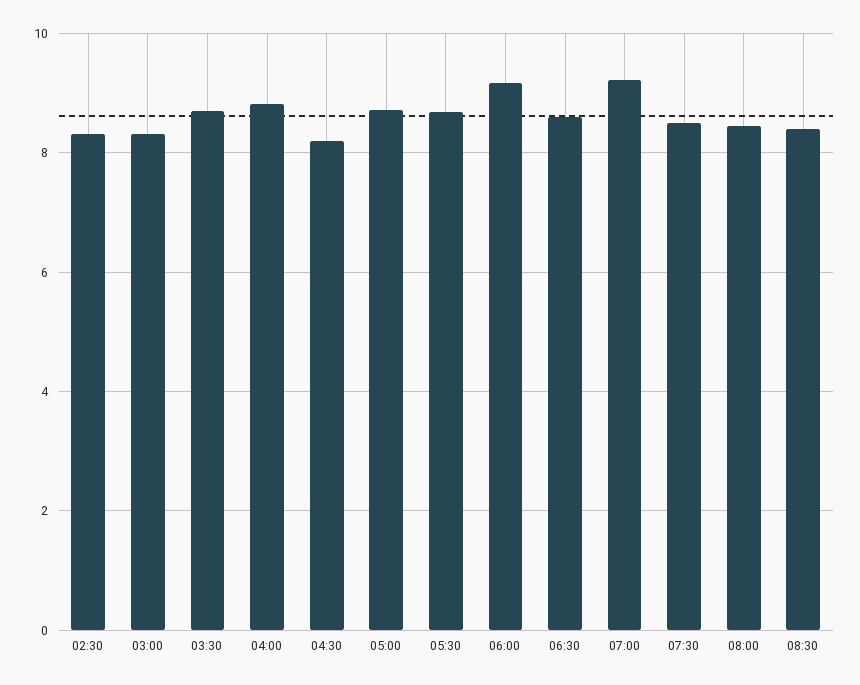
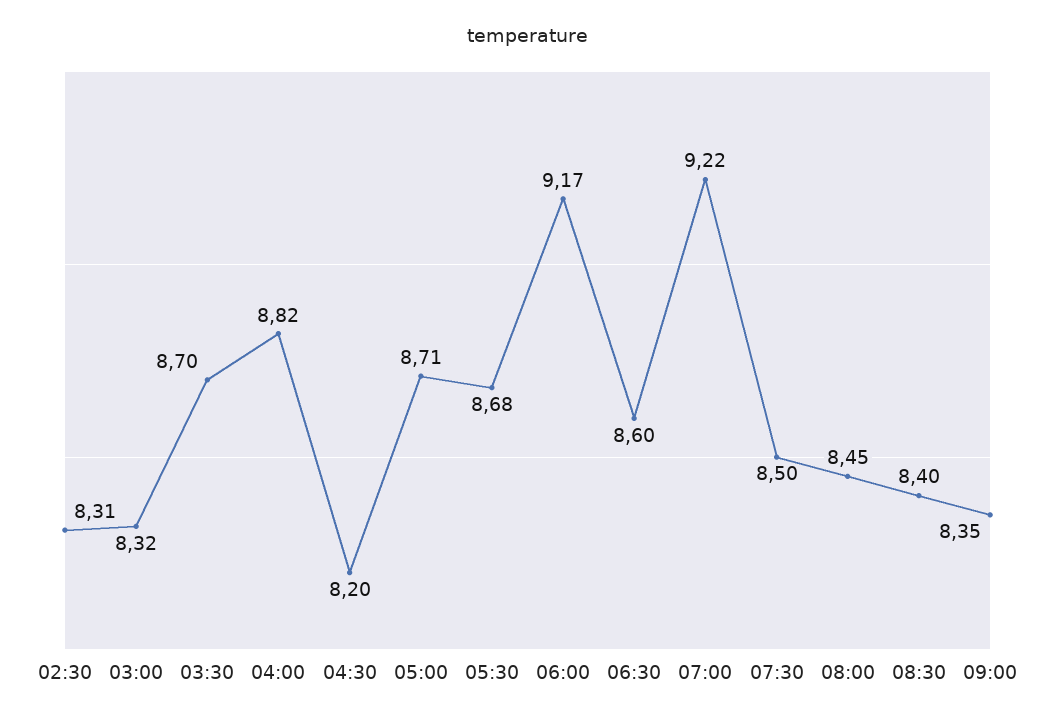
09:00: none -> 8.35

